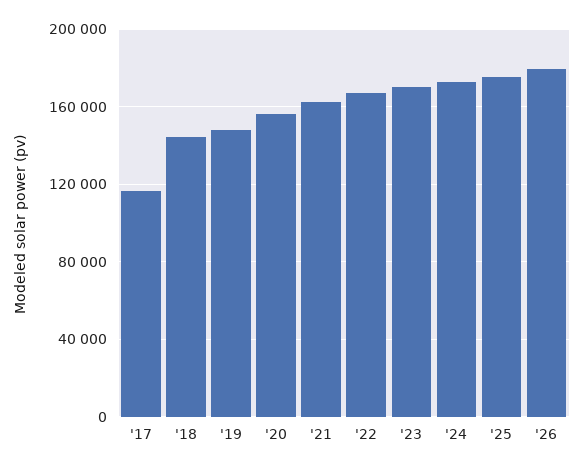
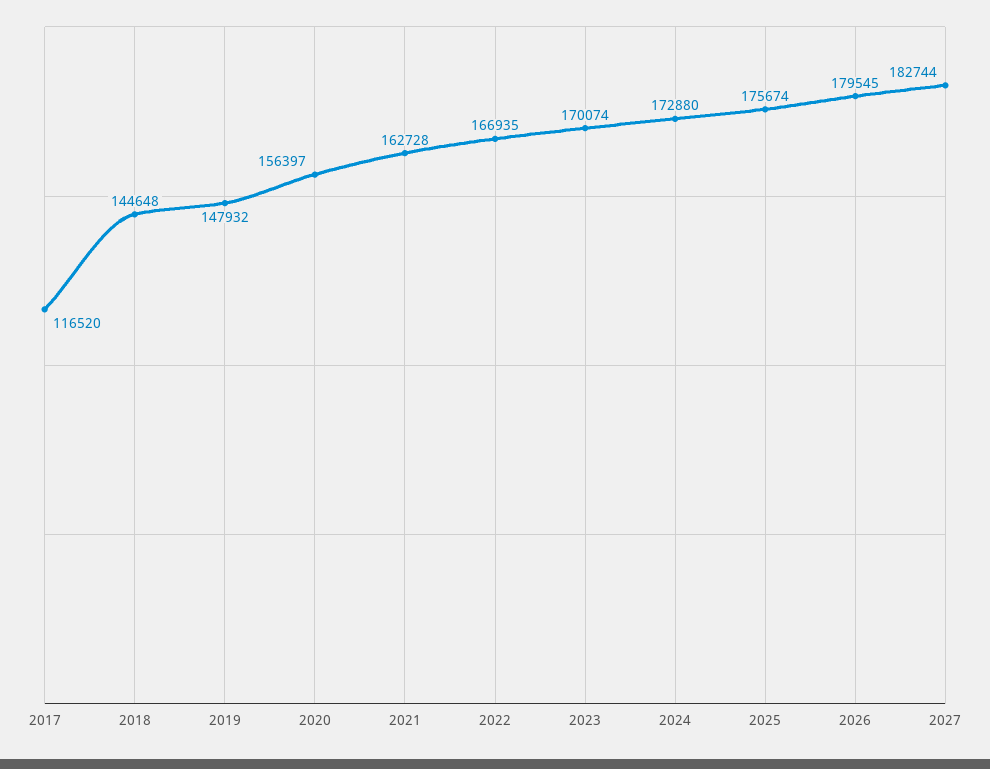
2027: none -> 182744

